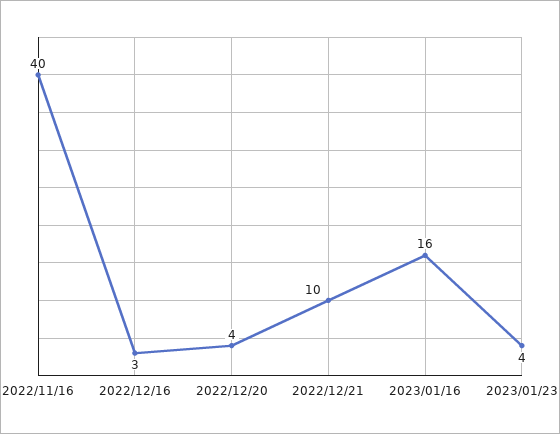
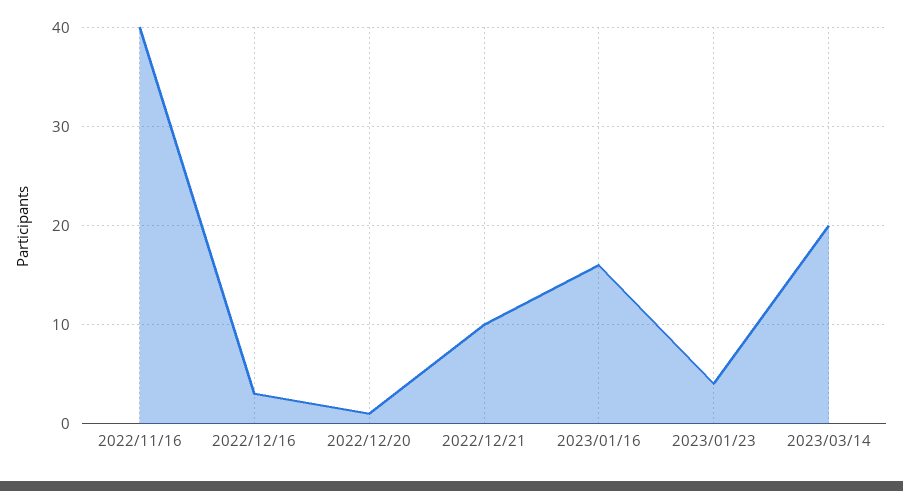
2022/12/20: 4 -> 1
2023/03/14: none -> 20

